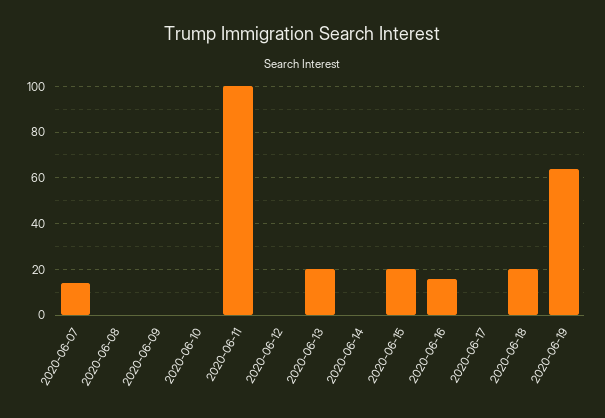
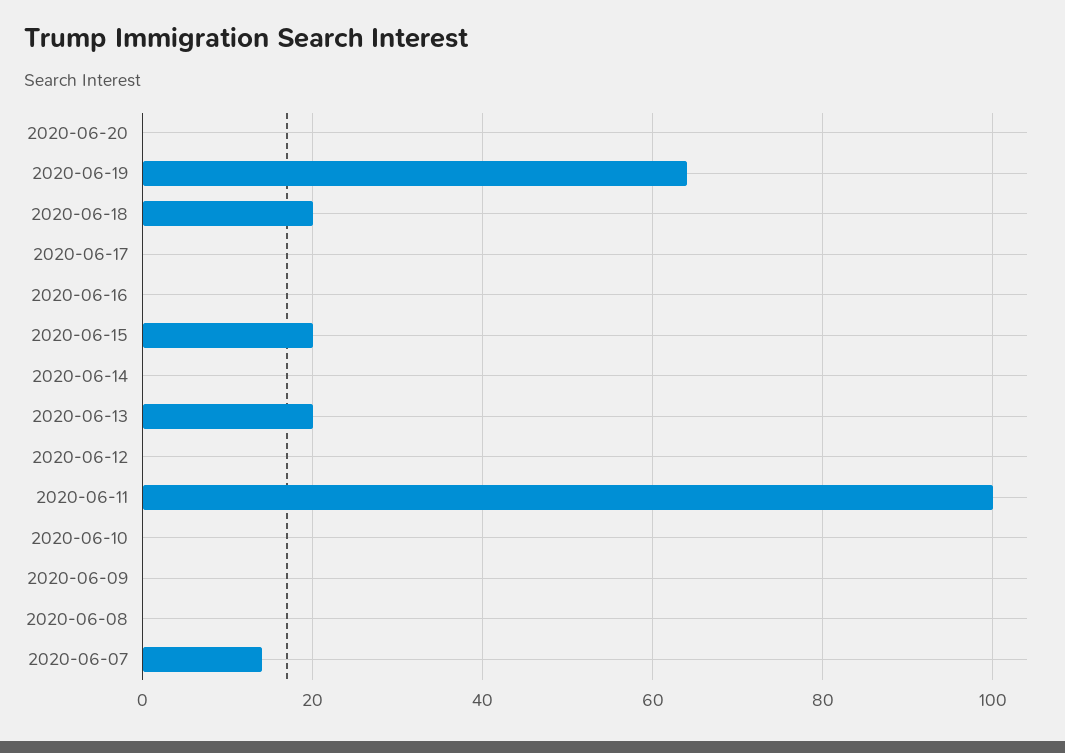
2020-06-16: 15 -> 0
2020-06-20: none -> 0

